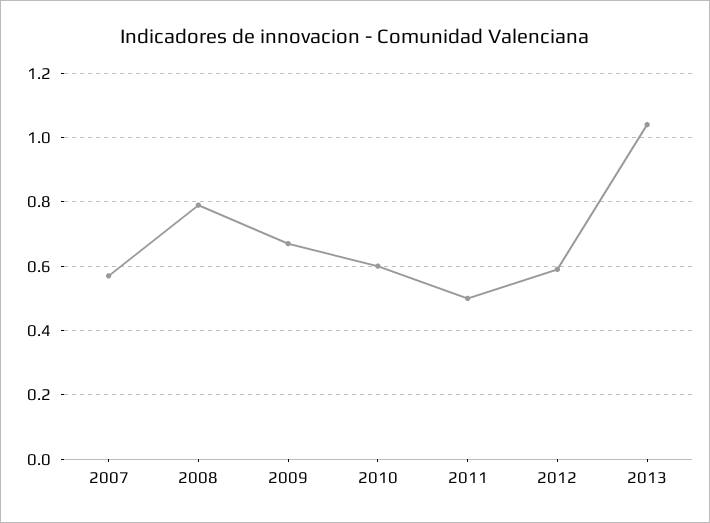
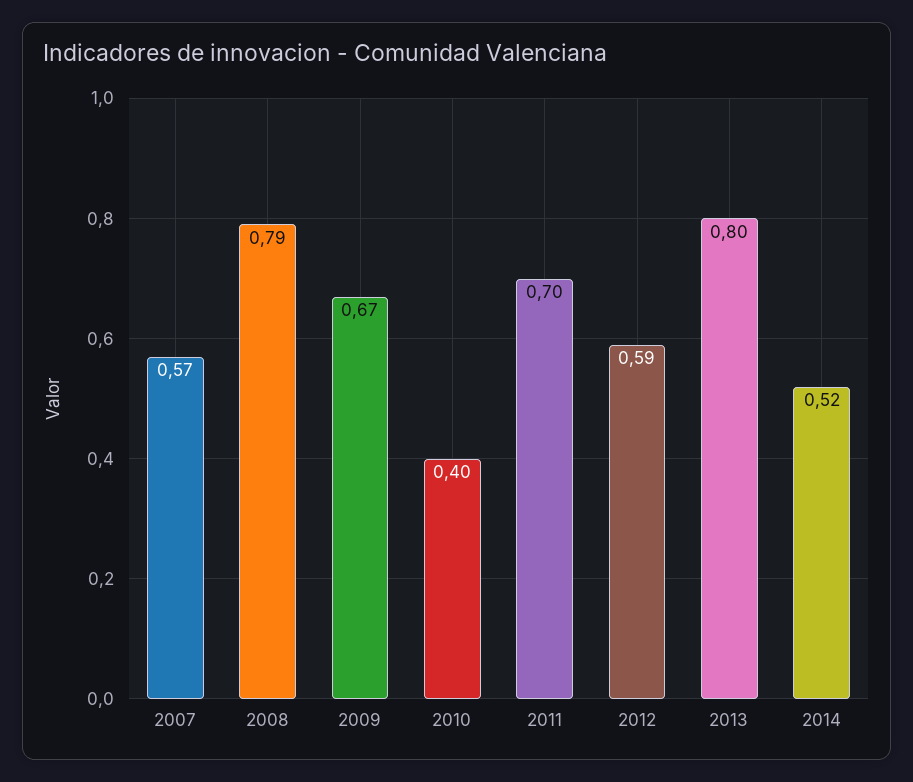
2010: 0.6 -> 0.4
2011: 0.5 -> 0.7
2013: 1.05 -> 0.8
2014: none -> 0.52

